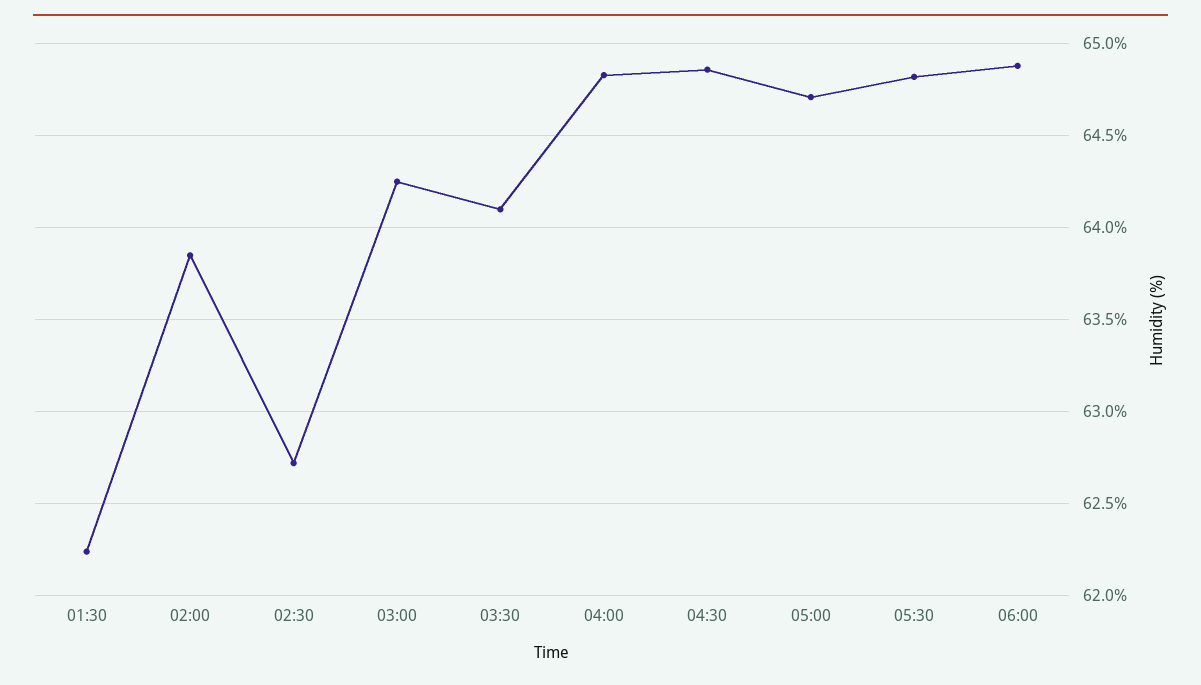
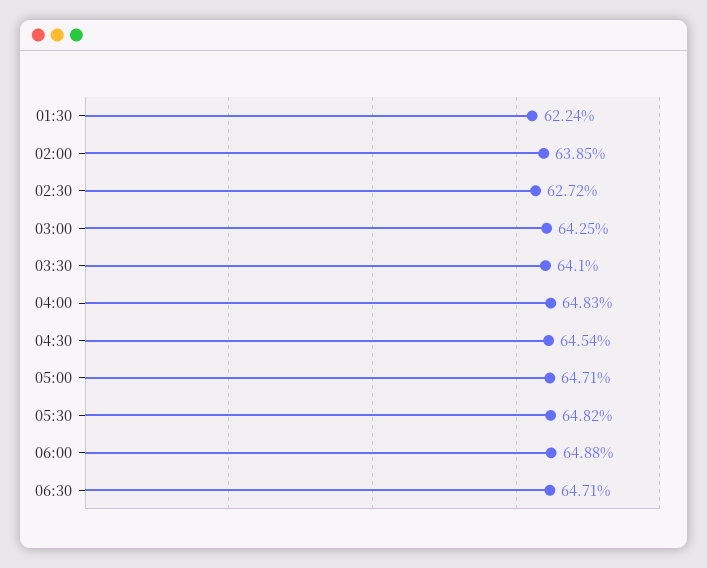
04:30: 64.85 -> 64.54
06:30: none -> 64.71

